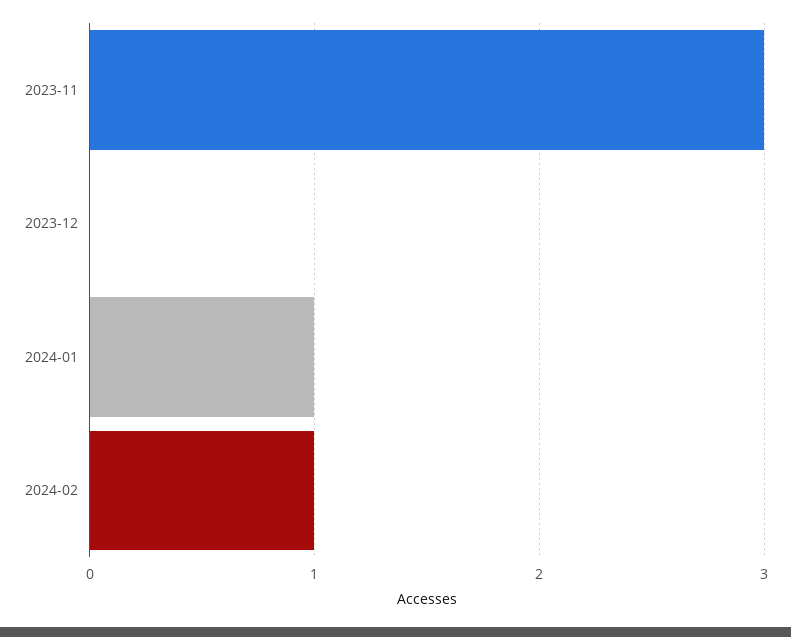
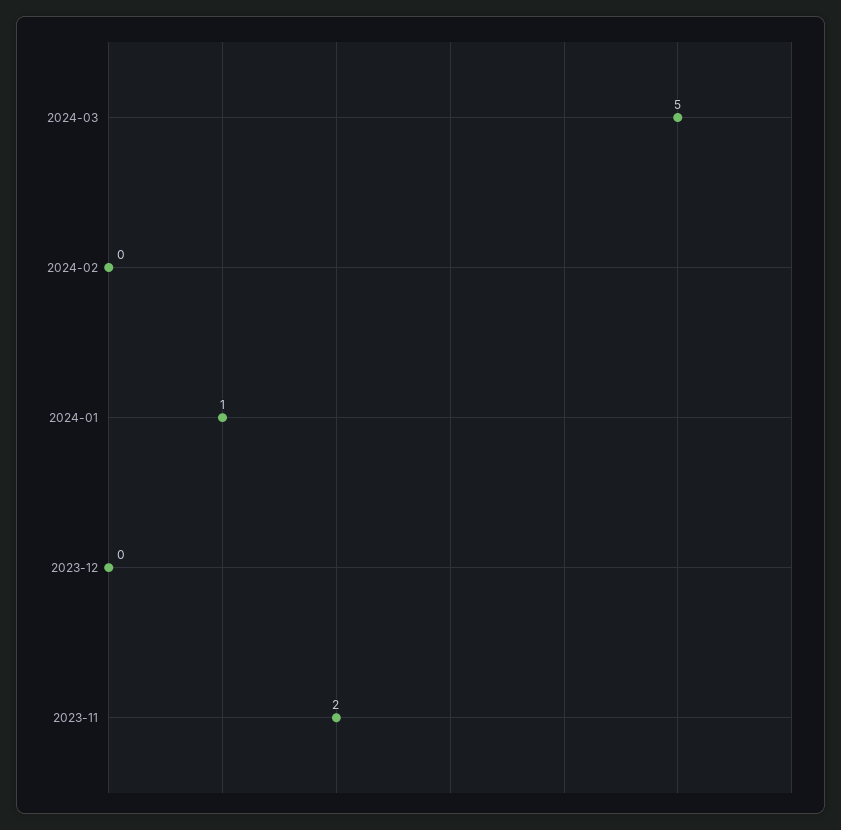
2023-11: 3 -> 2
2024-02: 1 -> 0
2024-03: none -> 5

